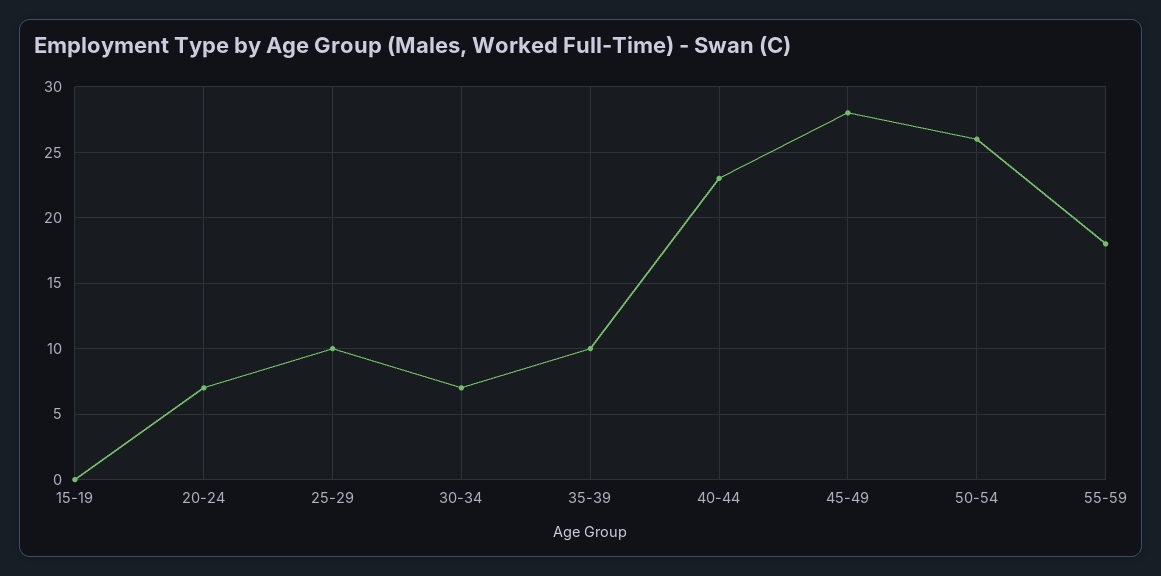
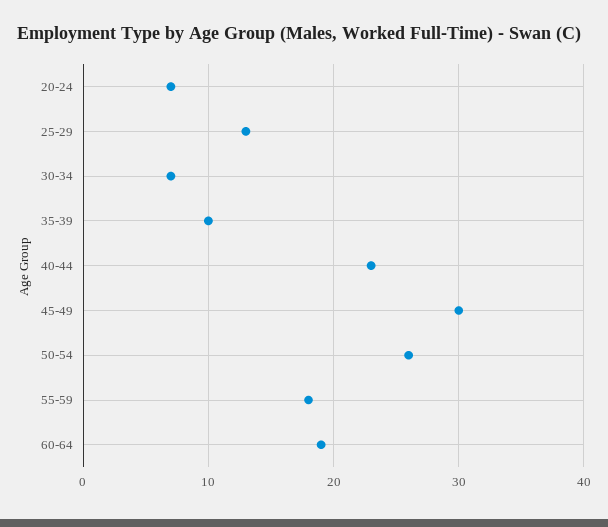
15-19: 0 -> none
25-29: 10 -> 13
45-49: 28 -> 30
60-64: none -> 19

